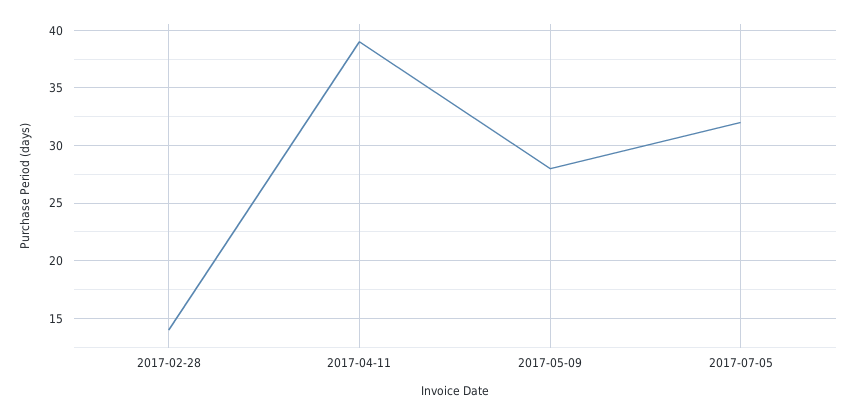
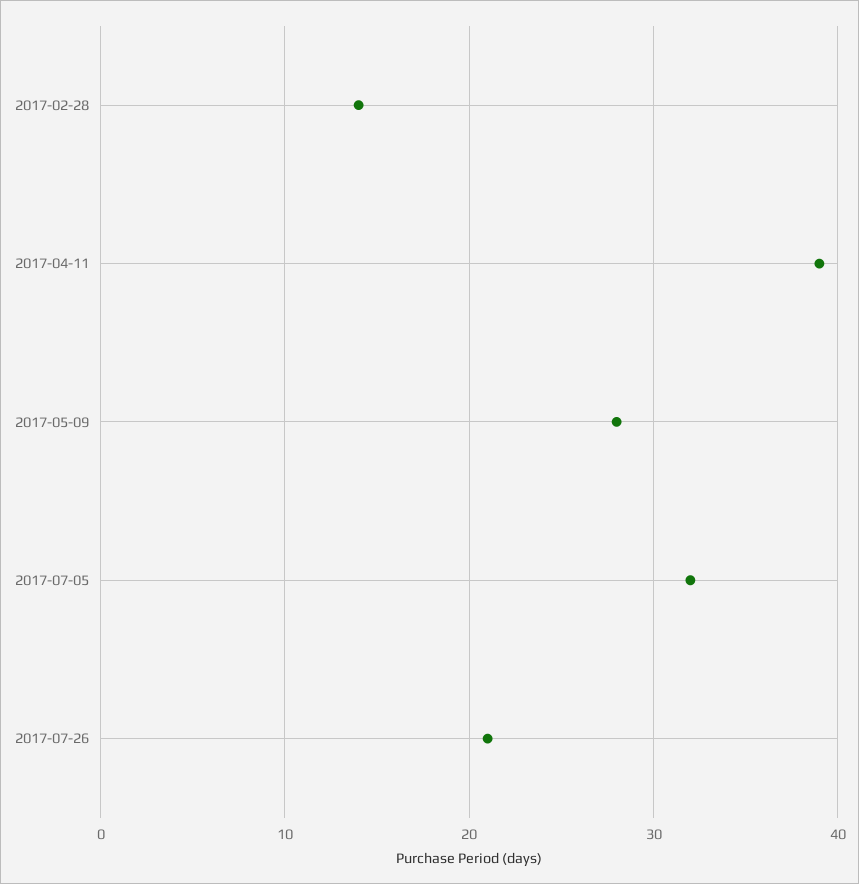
2017-07-26: none -> 21

